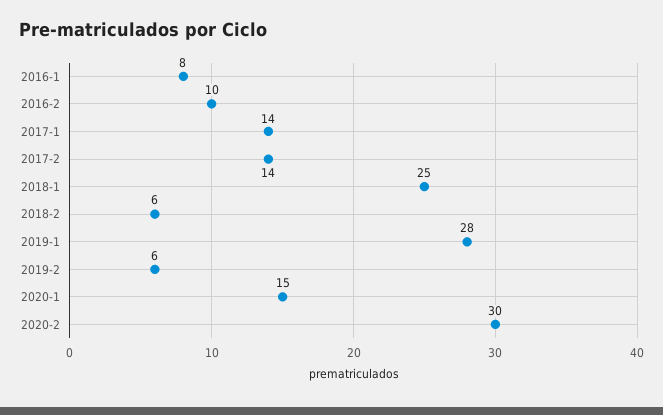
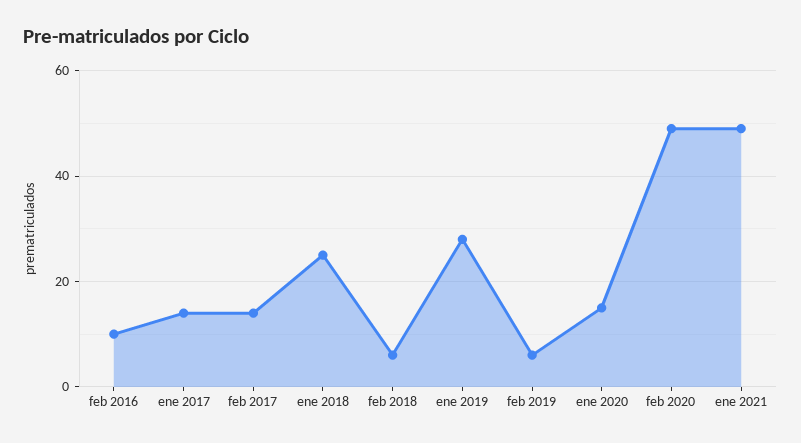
2016-1: 8 -> none
2020-2: 30 -> 50
ene 2021: none -> 50

